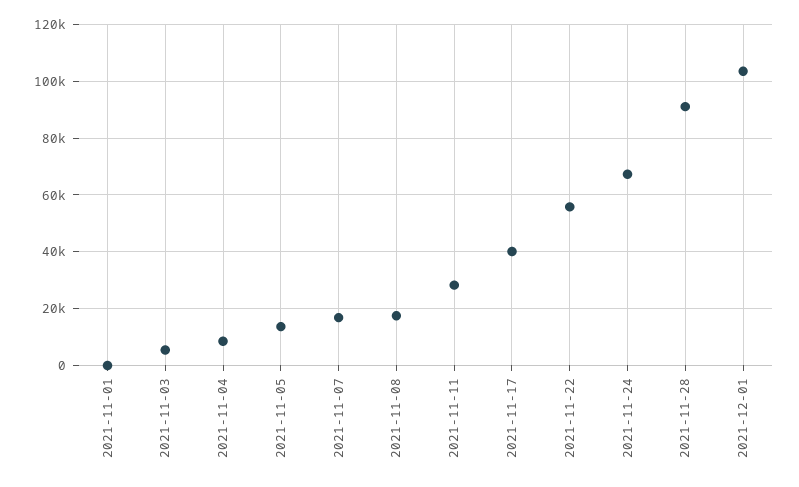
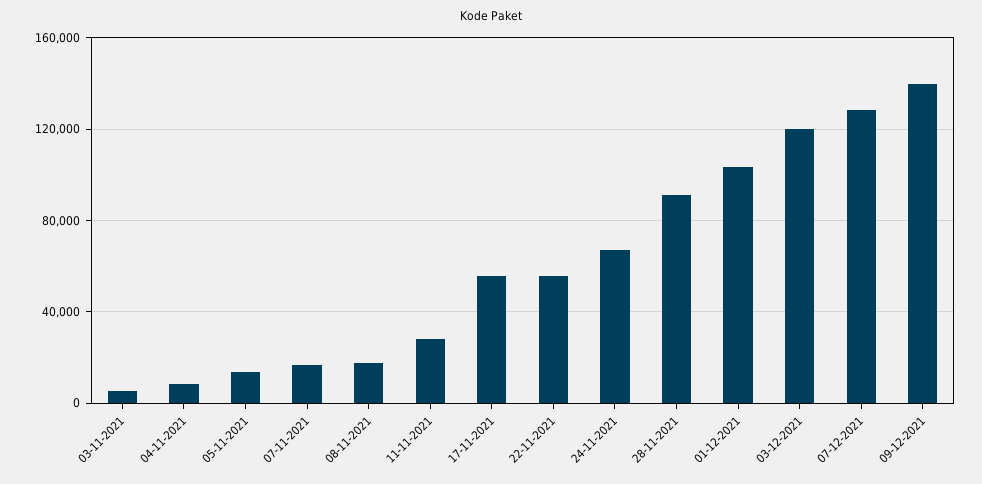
2021-11-01: 0 -> none
2021-11-17: 40000 -> 55000
03-12-2021: none -> 120000
07-12-2021: none -> 130000
09-12-2021: none -> 140000

